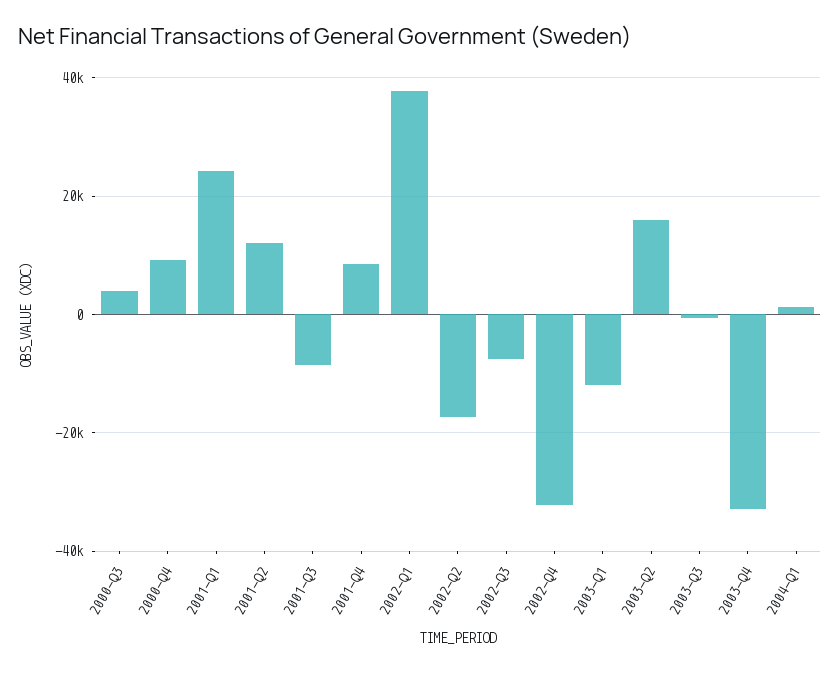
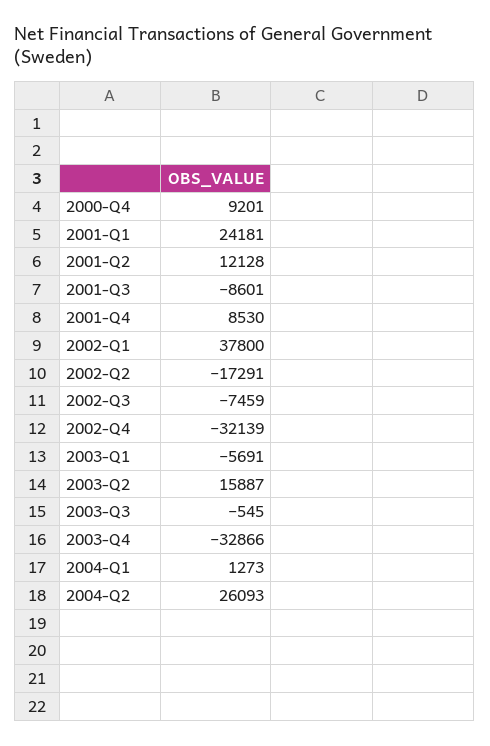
2000-Q3: 4000 -> none
2003-Q1: -12000 -> -5691
2004-Q2: none -> 26093

